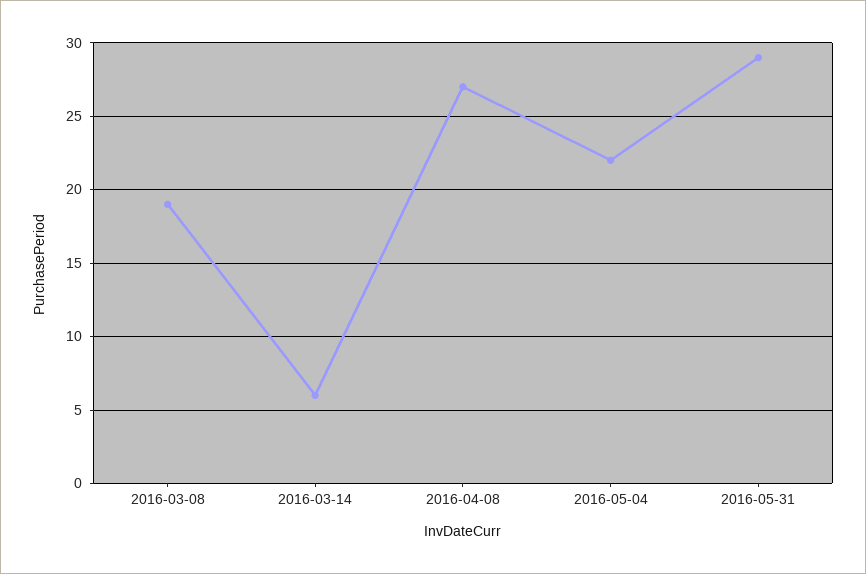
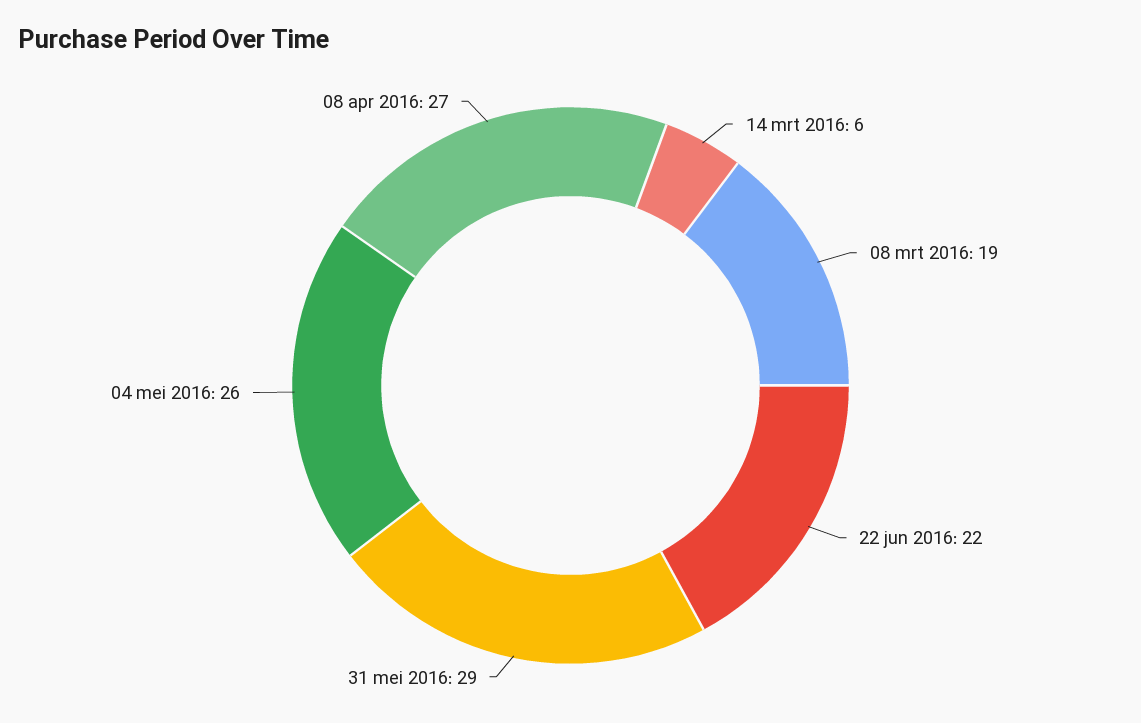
2016-05-04: 22 -> 26
22 jun 2016: none -> 22

